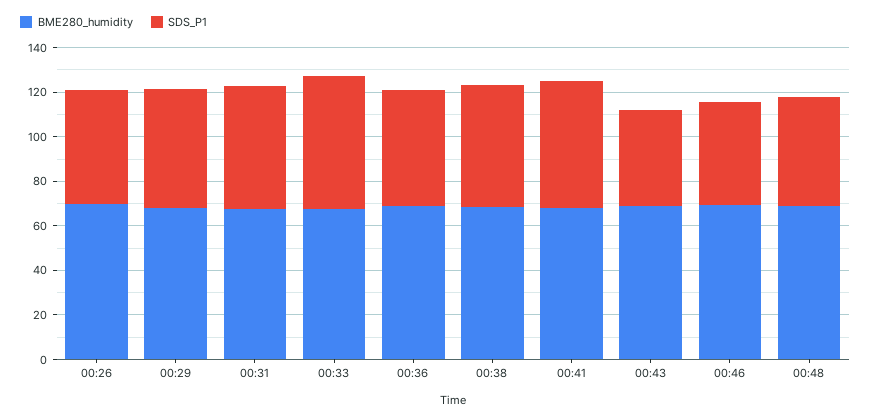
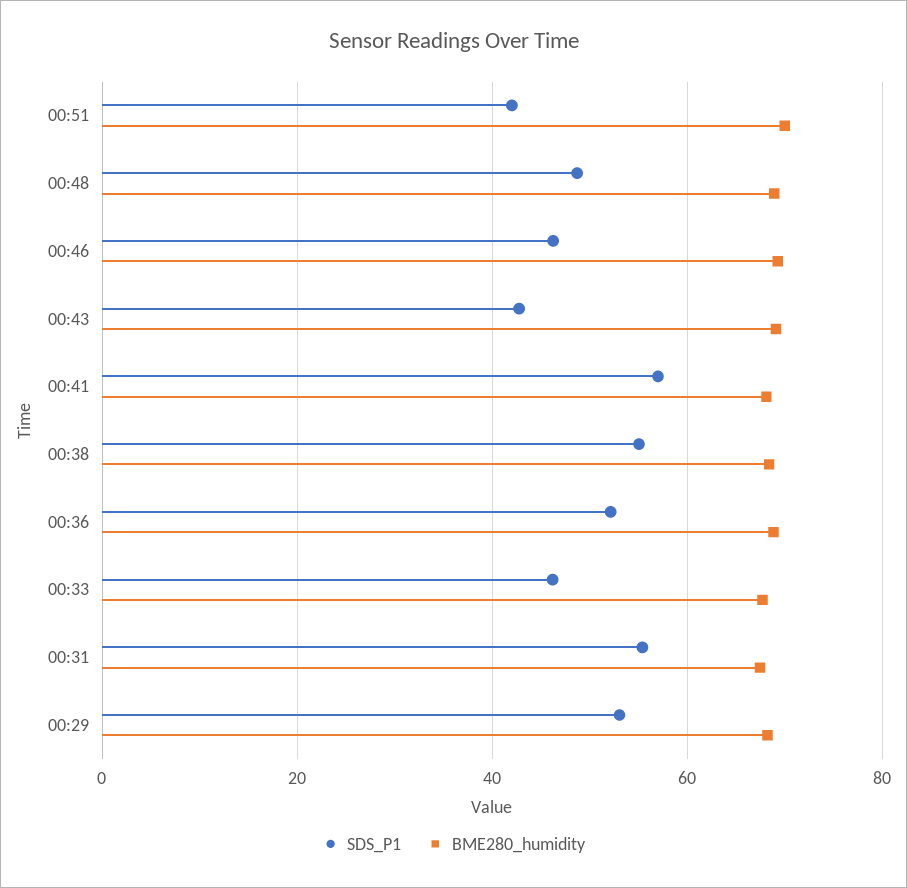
BME280_humidity, 00:26: 70 -> none
SDS_P1, 00:26: 50 -> none
SDS_P1, 00:33: 60 -> 46
SDS_P1, 00:51: none -> 42
BME280_humidity, 00:51: none -> 70

